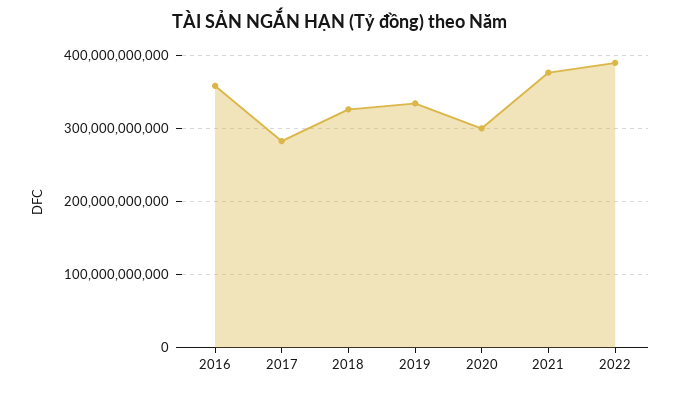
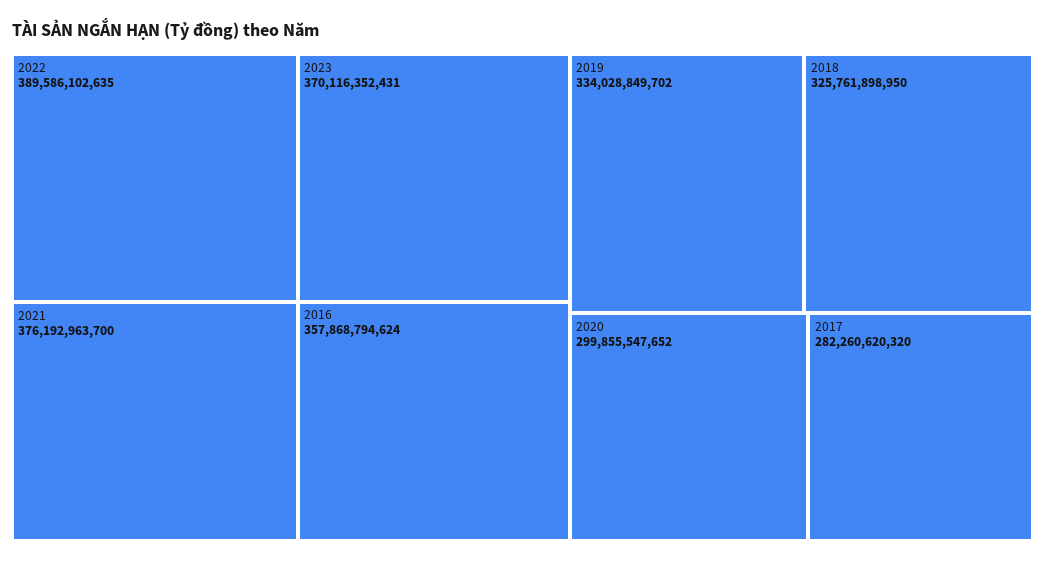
2023: none -> 370116352431

